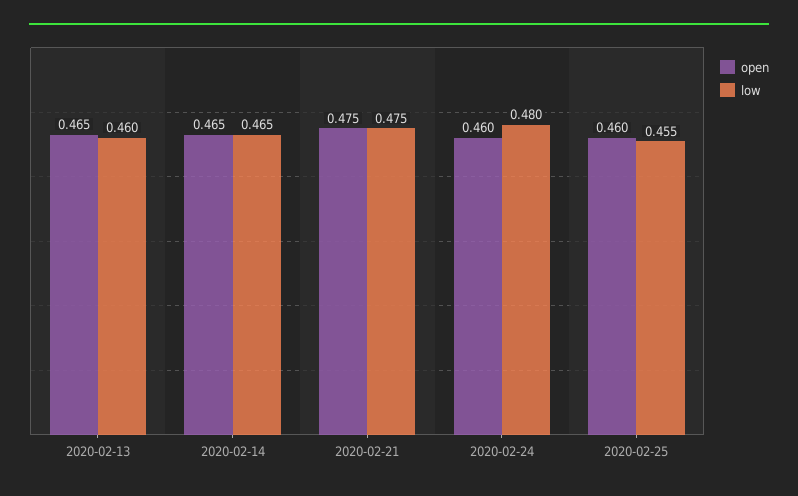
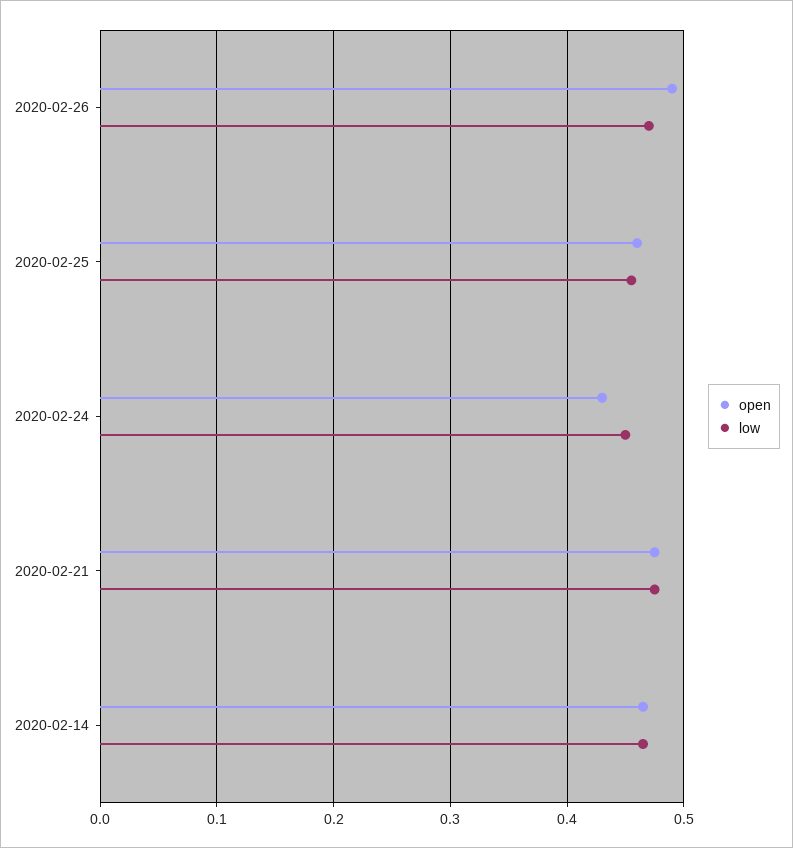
open, 2020-02-13: 0.465 -> none
low, 2020-02-13: 0.46 -> none
open, 2020-02-24: 0.46 -> 0.43
low, 2020-02-24: 0.48 -> 0.45
open, 2020-02-26: none -> 0.49
low, 2020-02-26: none -> 0.47

